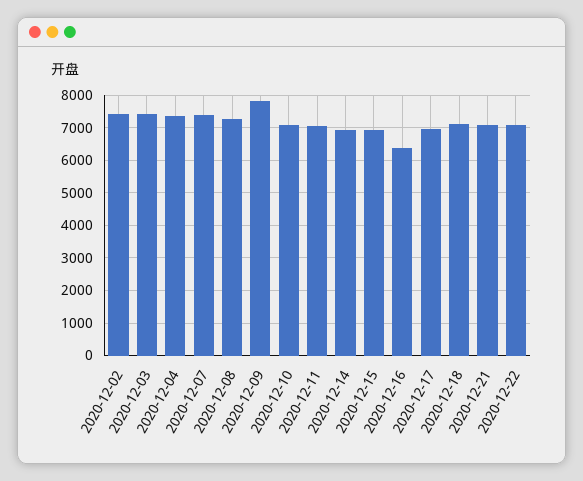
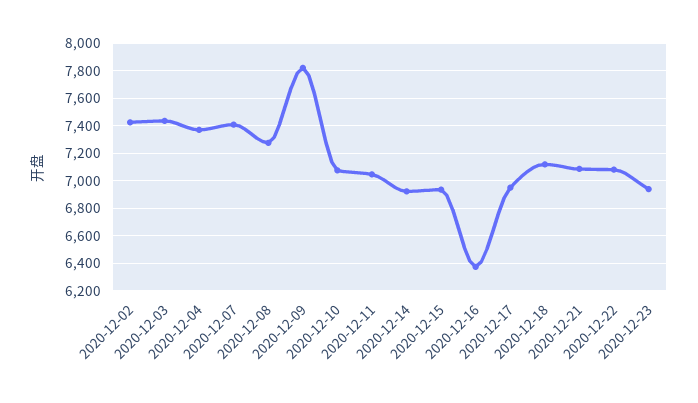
2020-12-23: none -> 6950

